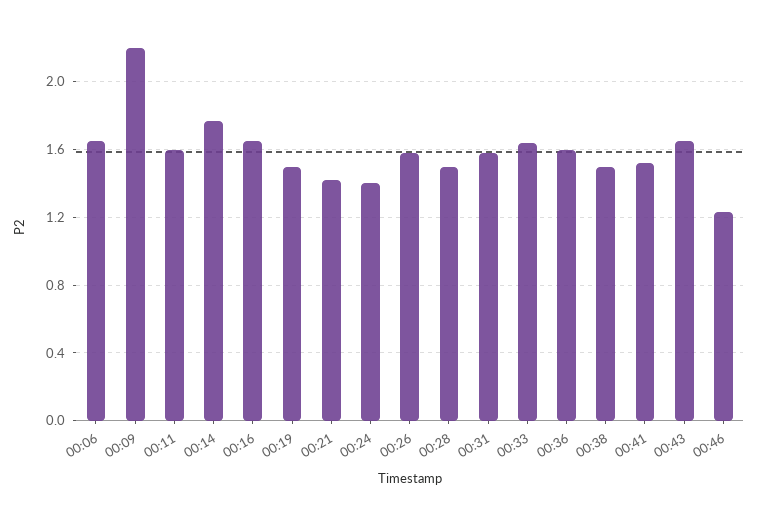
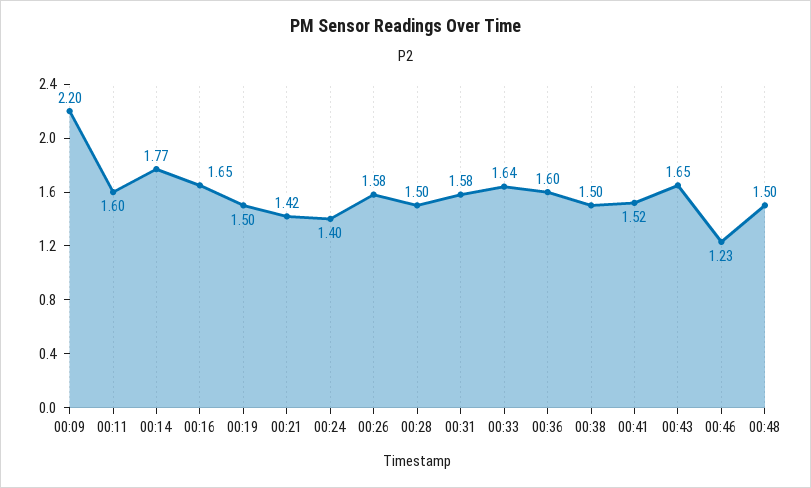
00:06: 1.65 -> none
00:48: none -> 1.5

